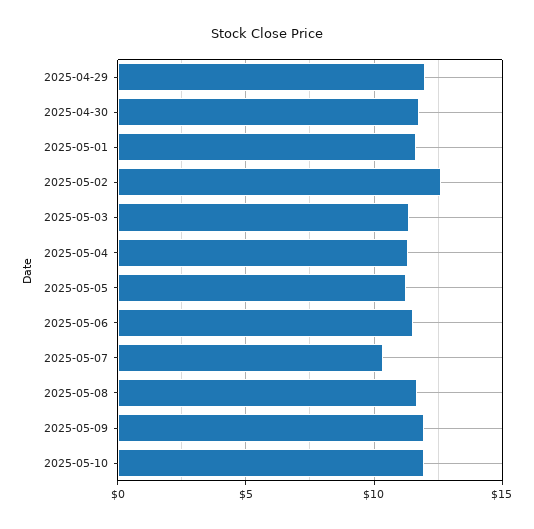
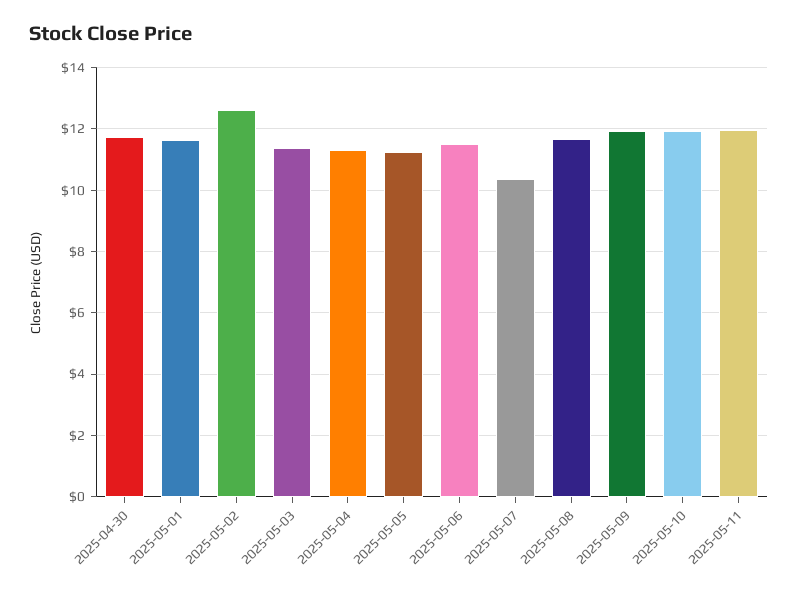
2025-04-29: 12 -> none
2025-05-11: none -> 12

